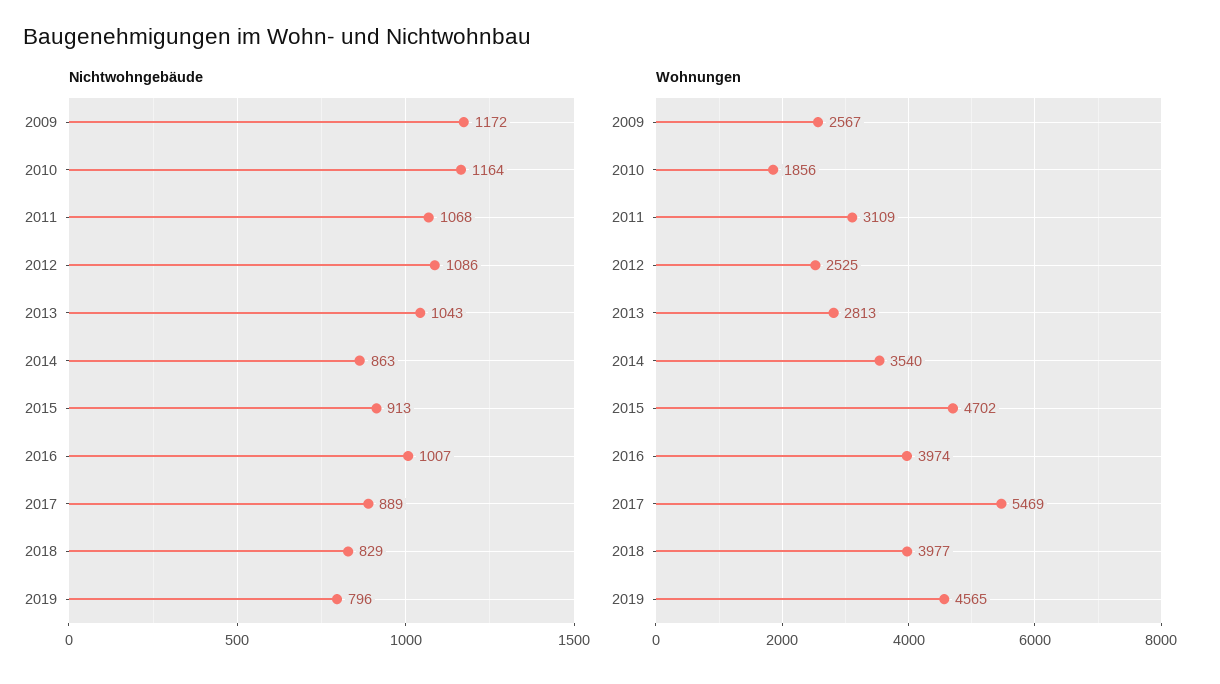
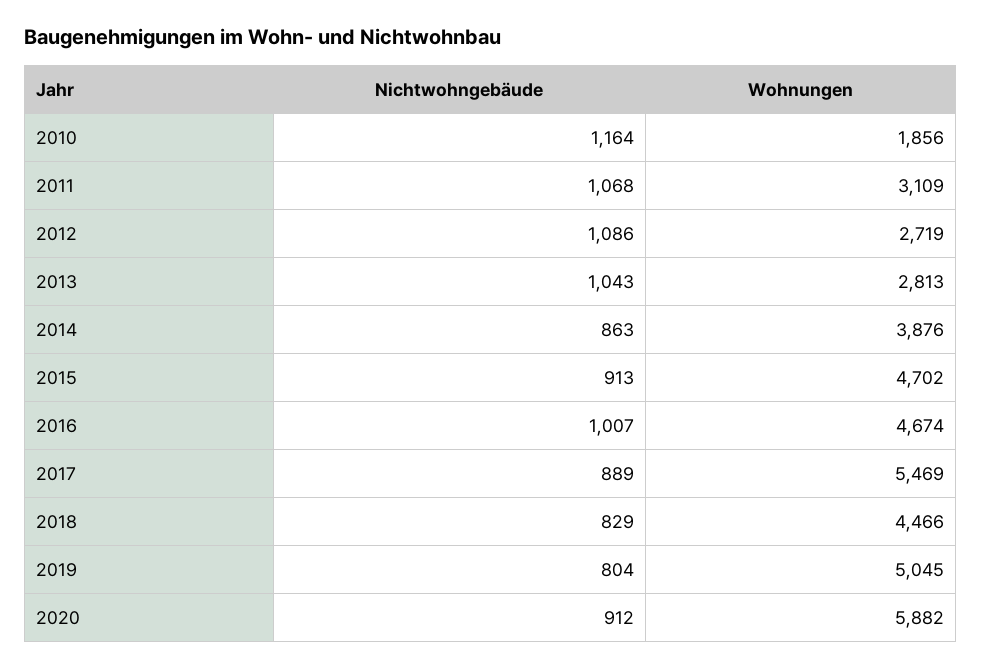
Nichtwohngebäude, 2009: 1172 -> none
Nichtwohngebäude, 2019: 796 -> 804
Wohnungen, 2009: 2567 -> none
Wohnungen, 2012: 2525 -> 2719
Wohnungen, 2014: 3540 -> 3876
Wohnungen, 2016: 3974 -> 4674
Wohnungen, 2018: 3977 -> 4466
Wohnungen, 2019: 4565 -> 5045
Nichtwohngebäude, 2020: none -> 912
Wohnungen, 2020: none -> 5882

